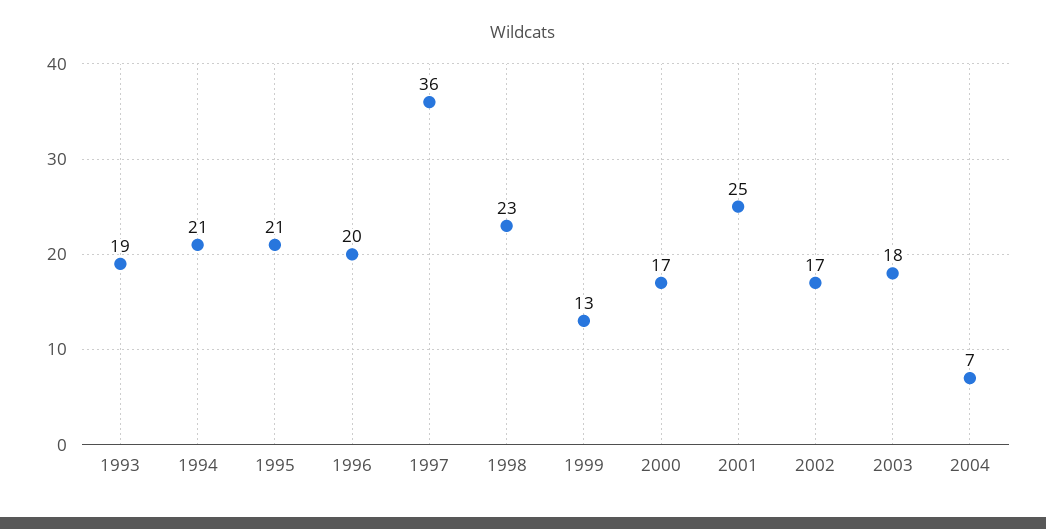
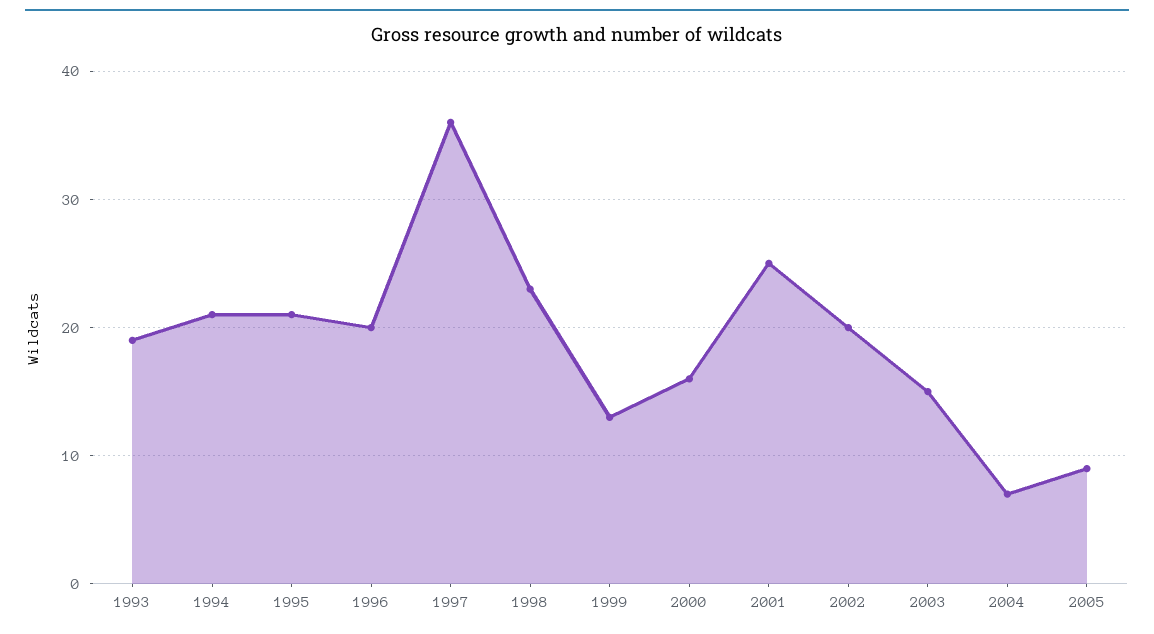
2000: 17 -> 16
2002: 17 -> 20
2003: 18 -> 15
2005: none -> 9

